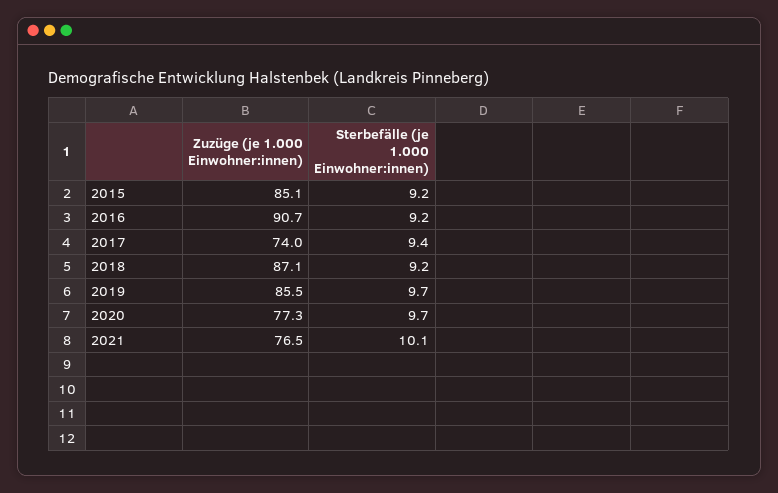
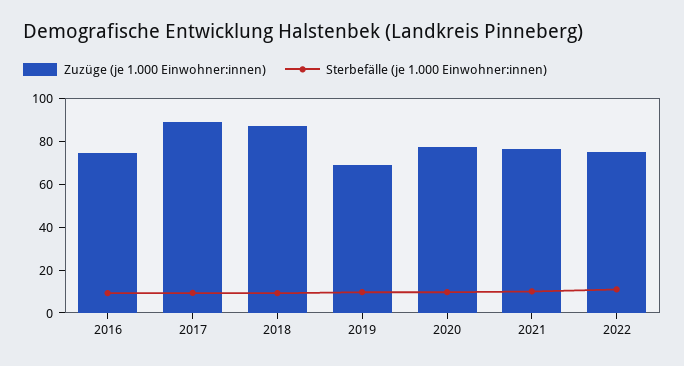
Zuzüge (je 1.000 Einwohner:innen), 2015: 85.1 -> none
Sterbefälle (je 1.000 Einwohner:innen), 2015: 9.2 -> none
Zuzüge (je 1.000 Einwohner:innen), 2016: 90.7 -> 75
Zuzüge (je 1.000 Einwohner:innen), 2017: 74 -> 90
Zuzüge (je 1.000 Einwohner:innen), 2019: 85.5 -> 70
Zuzüge (je 1.000 Einwohner:innen), 2022: none -> 75
Sterbefälle (je 1.000 Einwohner:innen), 2022: none -> 10

